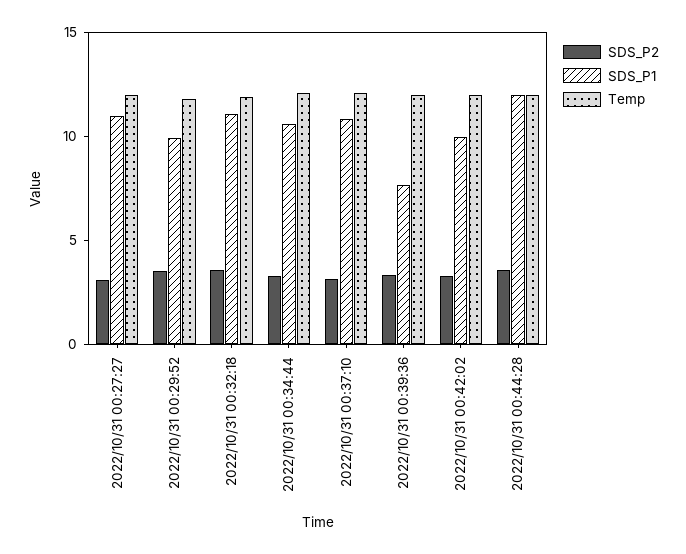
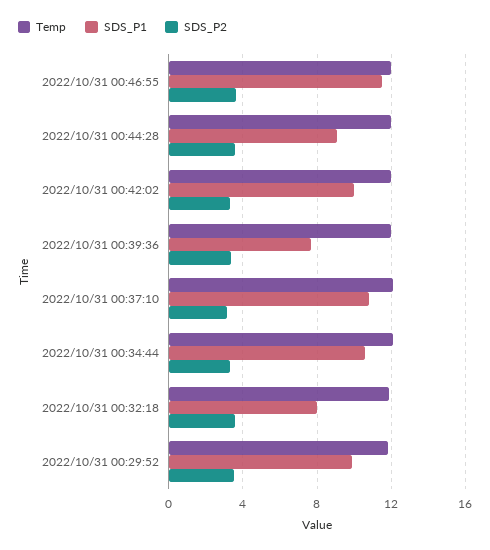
SDS_P2, 2022/10/31 00:27:27: 3 -> none
SDS_P1, 2022/10/31 00:27:27: 11 -> none
Temp, 2022/10/31 00:27:27: 12 -> none
SDS_P1, 2022/10/31 00:32:18: 11 -> 8
SDS_P1, 2022/10/31 00:44:28: 12 -> 9
Temp, 2022/10/31 00:46:55: none -> 12
SDS_P1, 2022/10/31 00:46:55: none -> 11.5
SDS_P2, 2022/10/31 00:46:55: none -> 3.5

